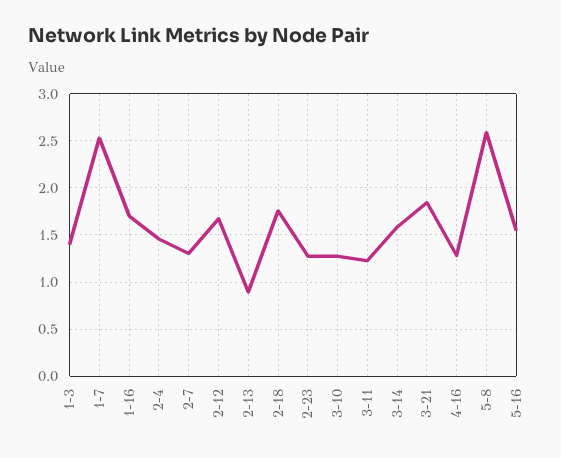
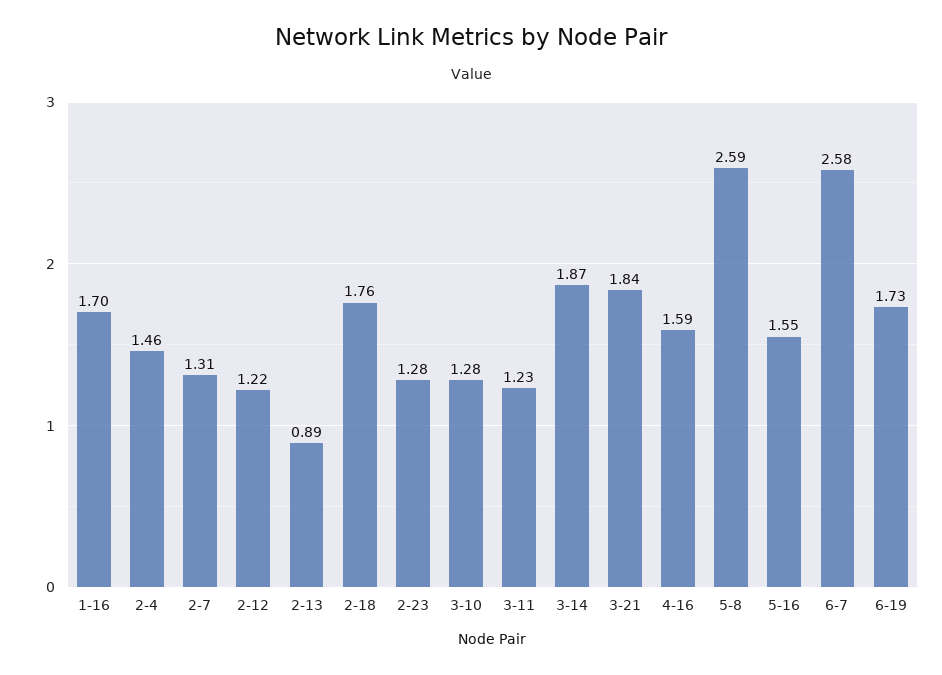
1-3: 1.4 -> none
1-7: 2.5 -> none
2-12: 1.7 -> 1.22
3-14: 1.6 -> 1.87
4-16: 1.3 -> 1.59
6-7: none -> 2.58
6-19: none -> 1.73

